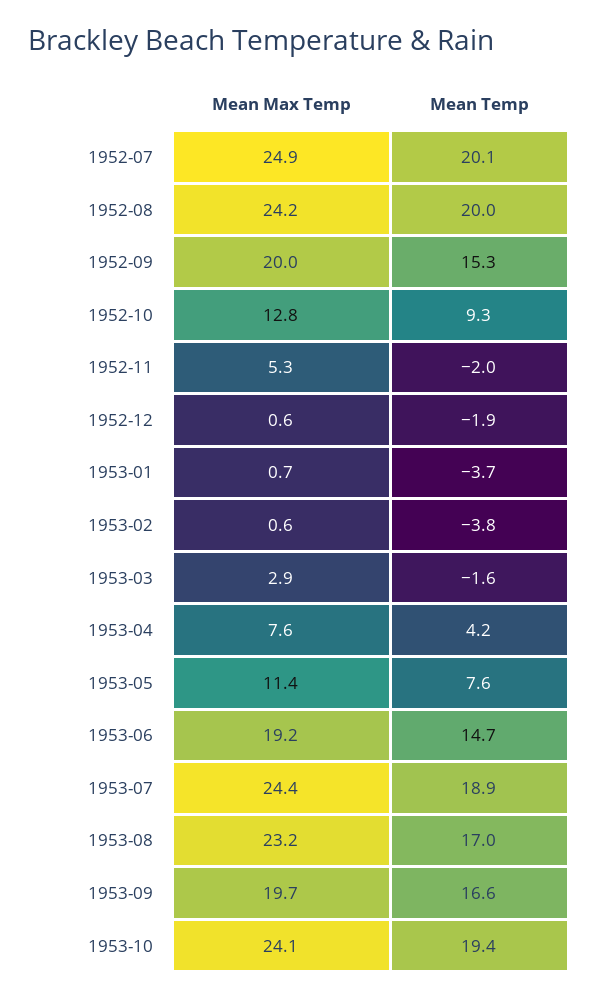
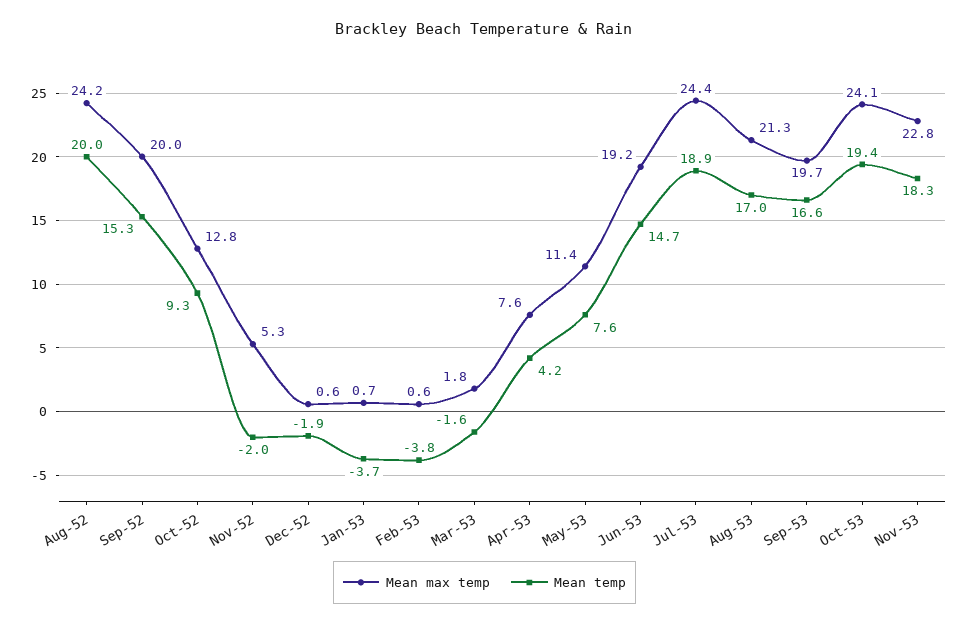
Mean Max Temp, 1952-07: 24.9 -> none
Mean Temp, 1952-07: 20.1 -> none
Mean Max Temp, 1953-03: 2.9 -> 1.8
Mean Max Temp, 1953-08: 23.2 -> 21.3
Mean Max Temp, Nov-53: none -> 22.8
Mean Temp, Nov-53: none -> 18.3

